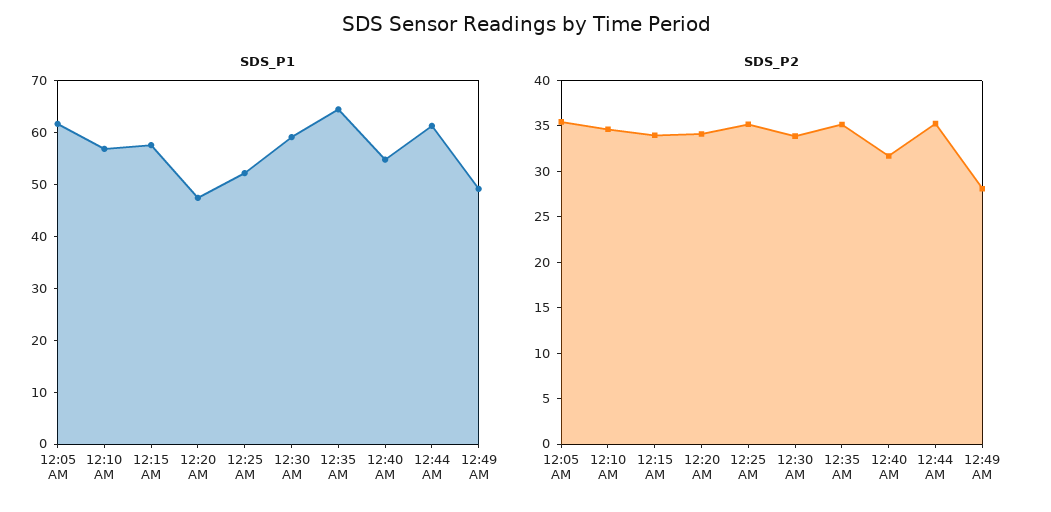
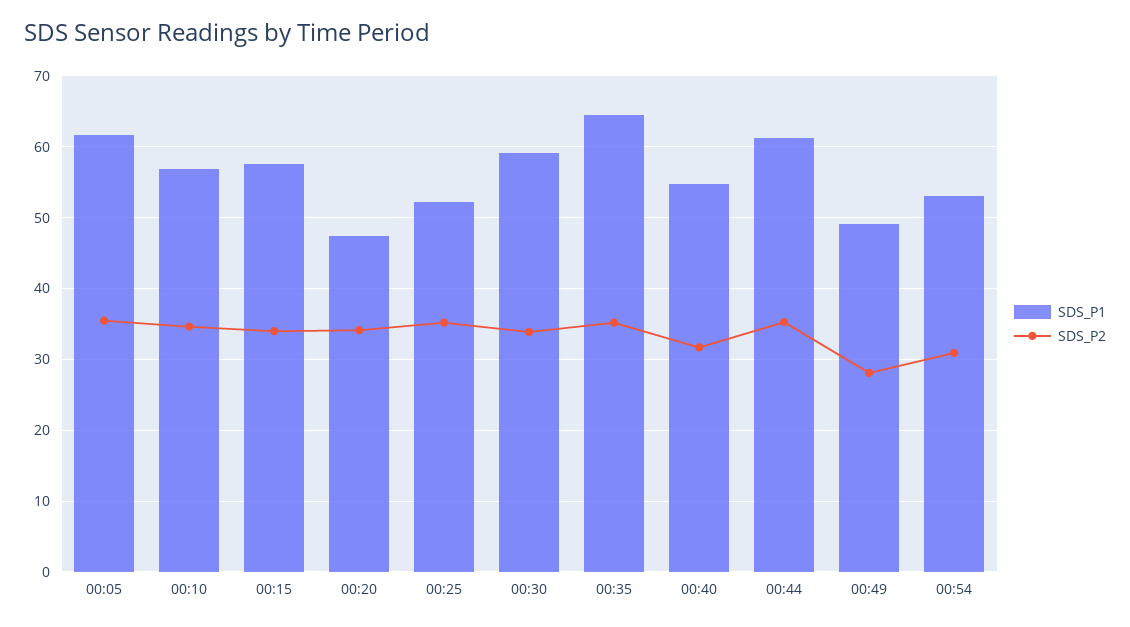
SDS_P1, 00:54: none -> 53
SDS_P2, 00:54: none -> 31

